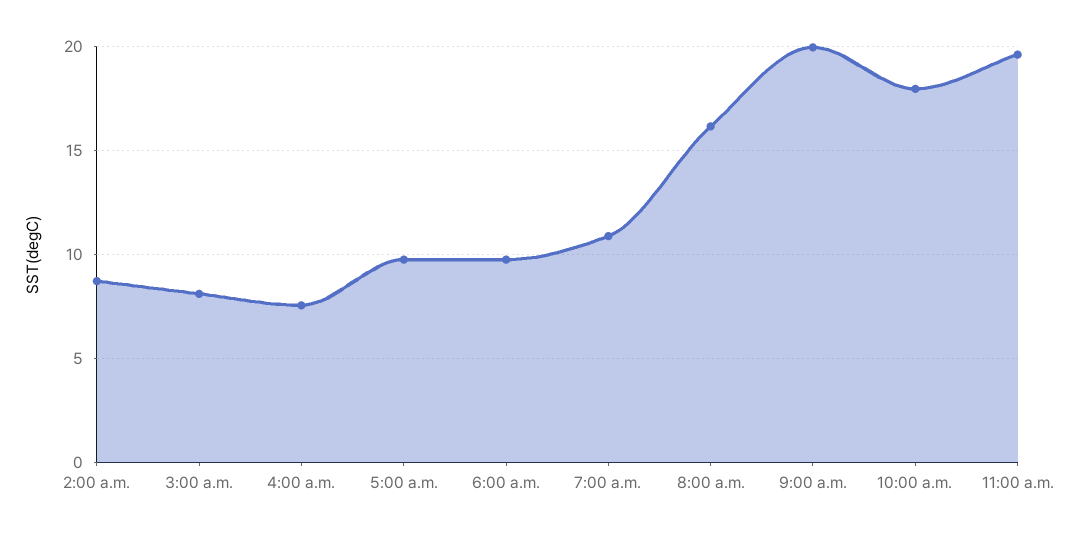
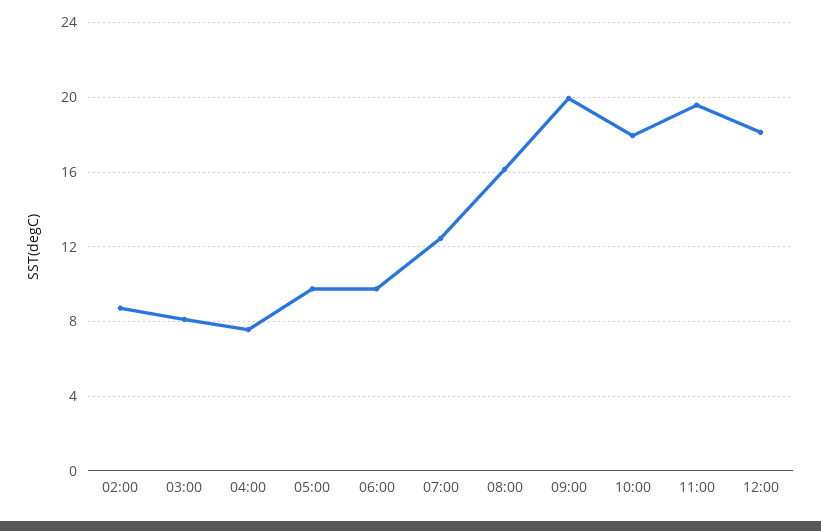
7:00 a.m.: 11 -> 12.5
12:00: none -> 18

